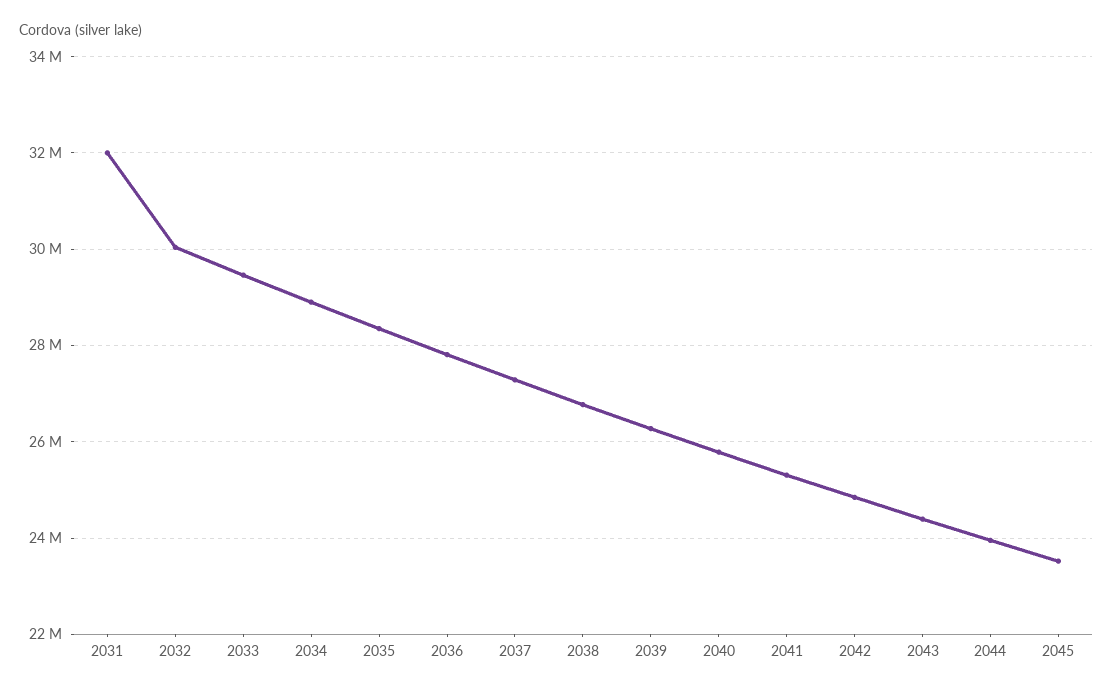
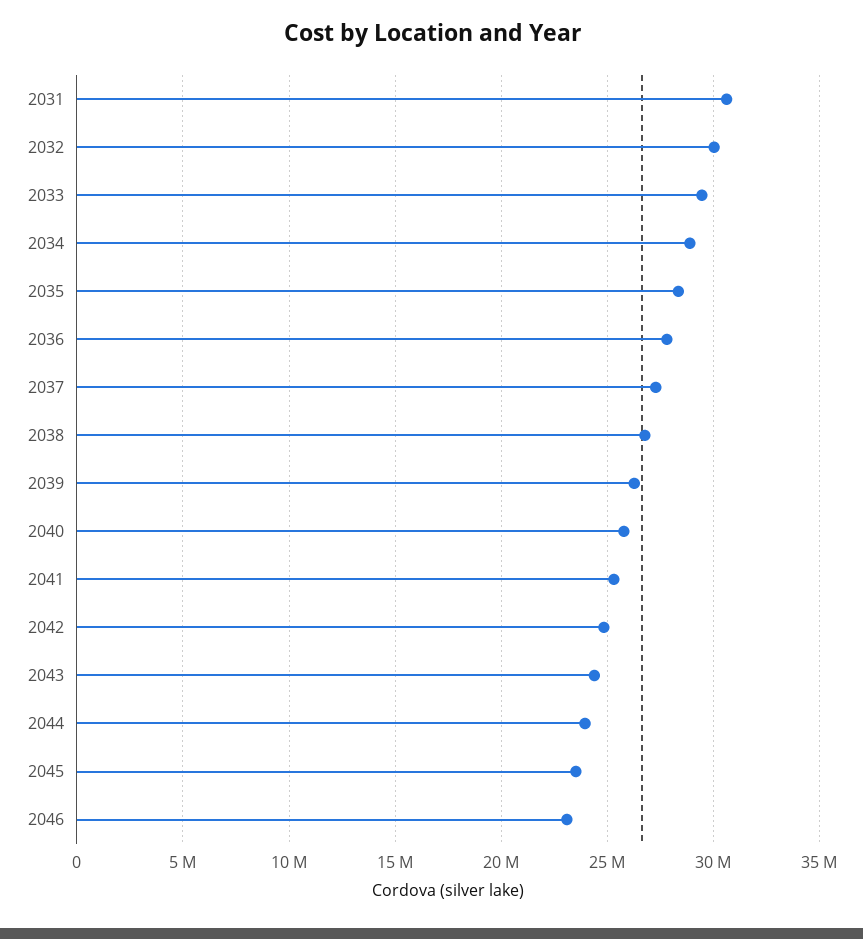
2031: 32000000 -> 30500000
2046: none -> 23000000

